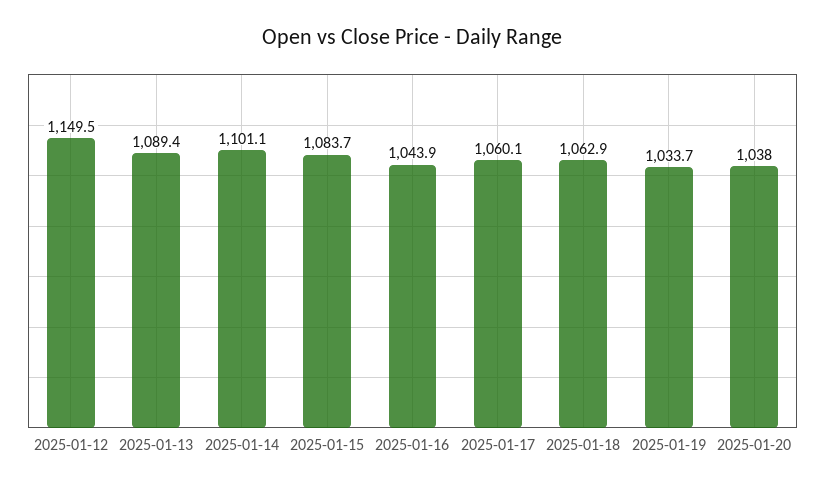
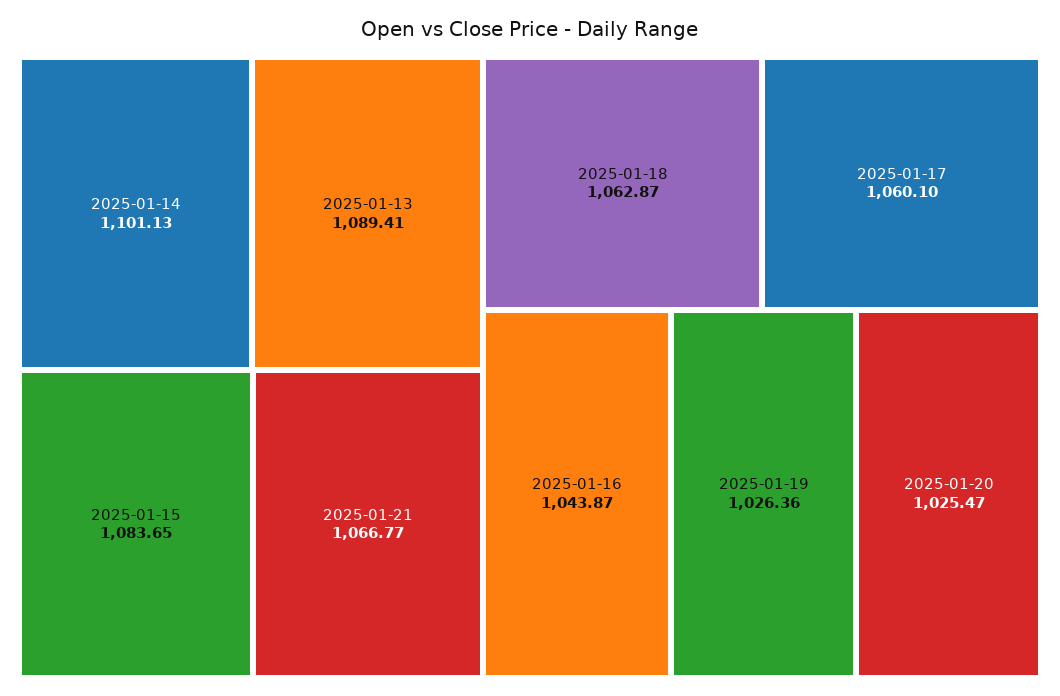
2025-01-12: 1149.5 -> none
2025-01-19: 1033.7 -> 1026.36
2025-01-20: 1038 -> 1025.47
2025-01-21: none -> 1066.77

